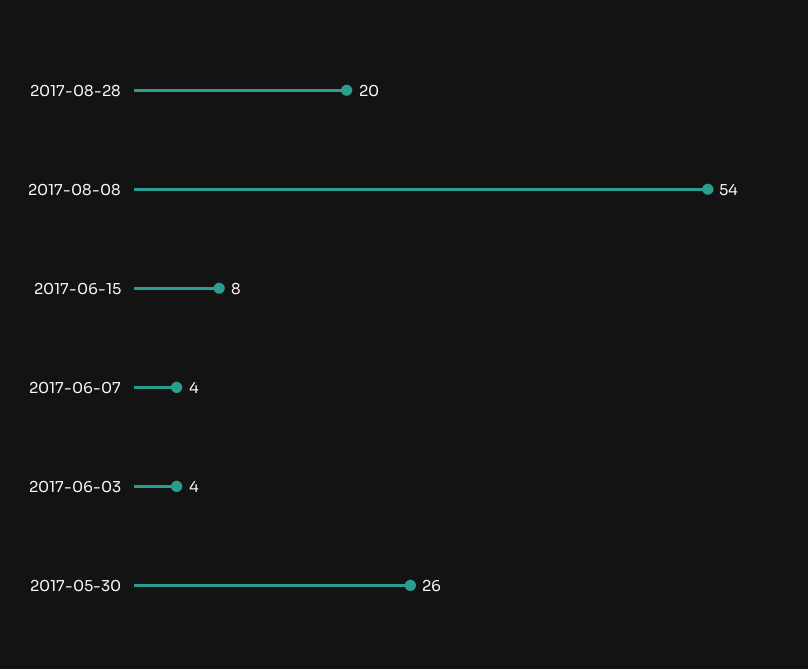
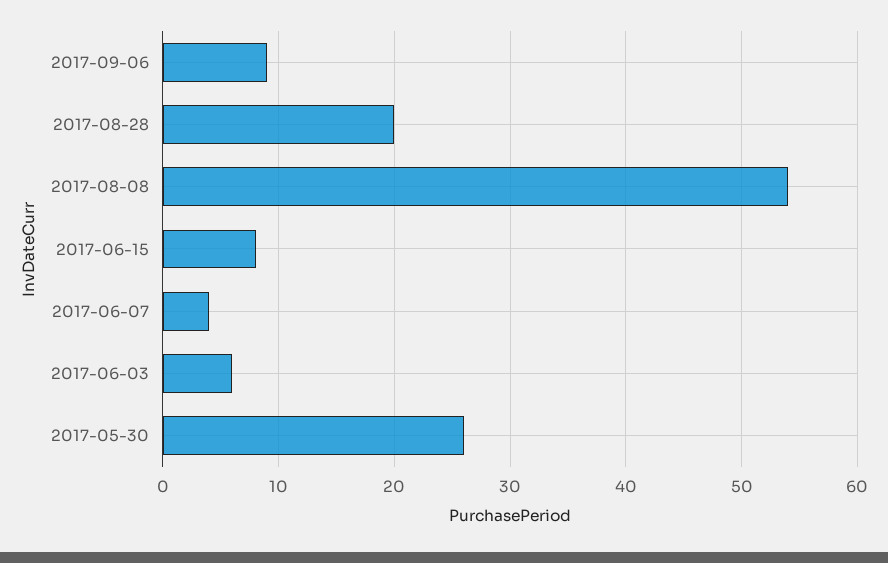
2017-06-03: 4 -> 6
2017-09-06: none -> 9

